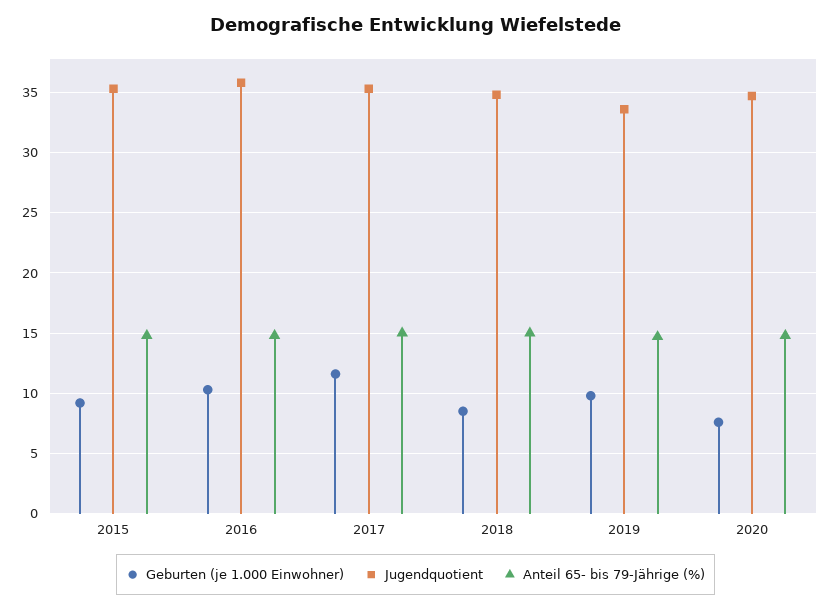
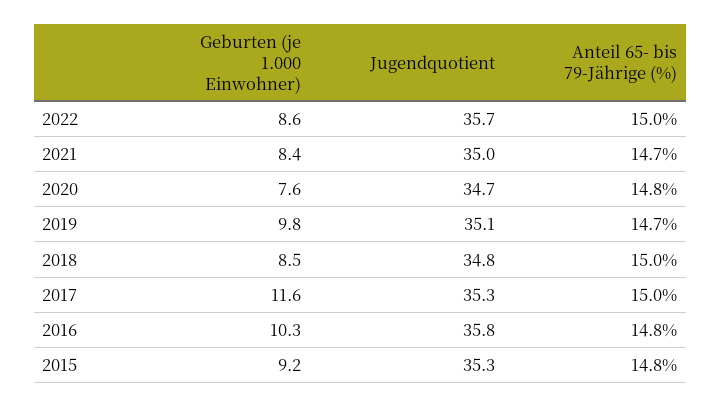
Jugendquotient, 2019: 33.5 -> 35.1
Geburten (je 1.000 Einwohner), 2022: none -> 8.6
Jugendquotient, 2022: none -> 35.7
Anteil 65- bis 79-Jährige (%), 2022: none -> 15
Geburten (je 1.000 Einwohner), 2021: none -> 8.4
Jugendquotient, 2021: none -> 35
Anteil 65- bis 79-Jährige (%), 2021: none -> 14.7

